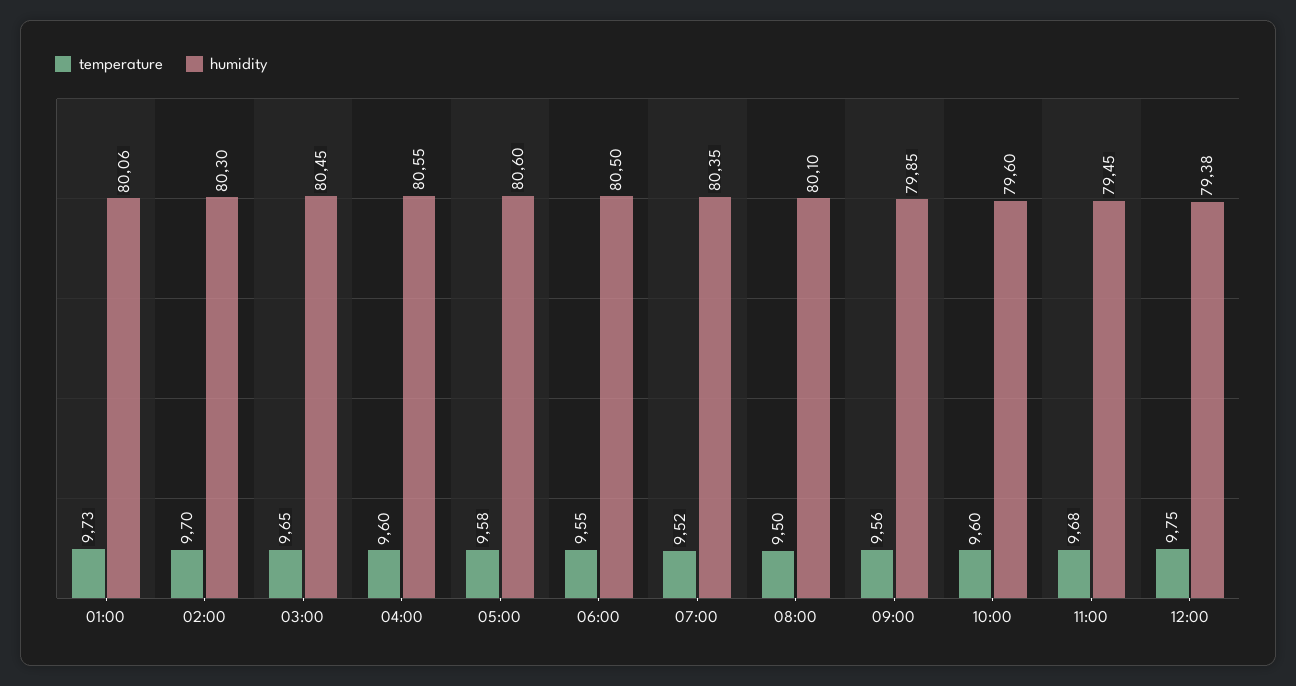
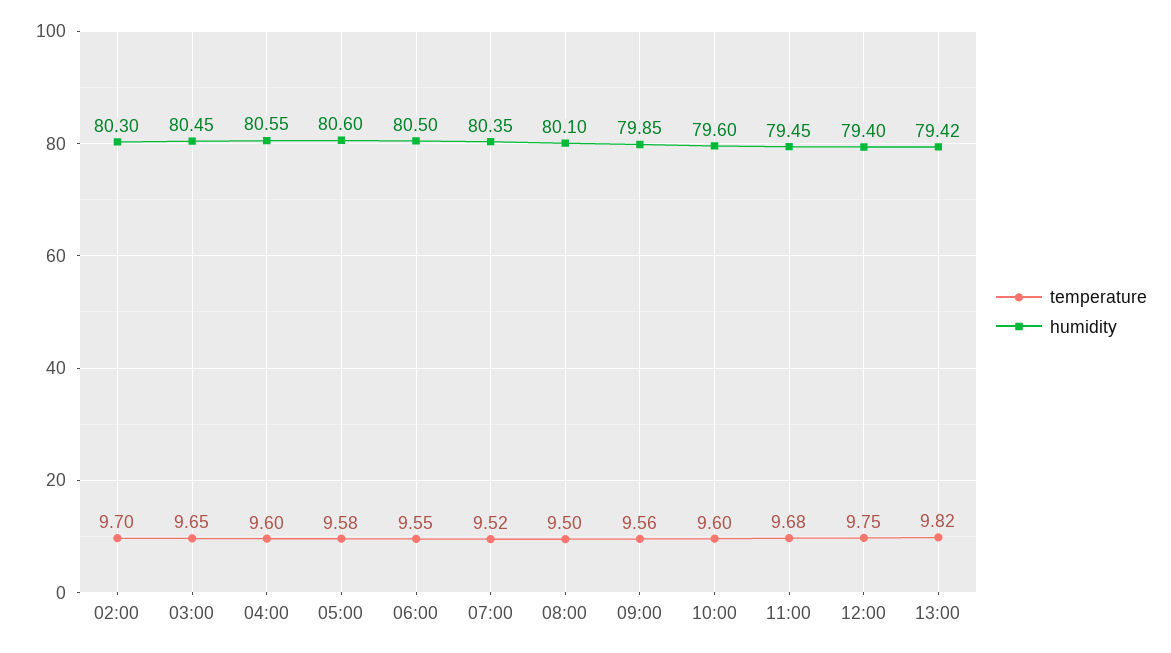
temperature, 01:00: 9.73 -> none
humidity, 01:00: 80.06 -> none
humidity, 12:00: 79.38 -> 79.4
temperature, 13:00: none -> 9.82
humidity, 13:00: none -> 79.42

